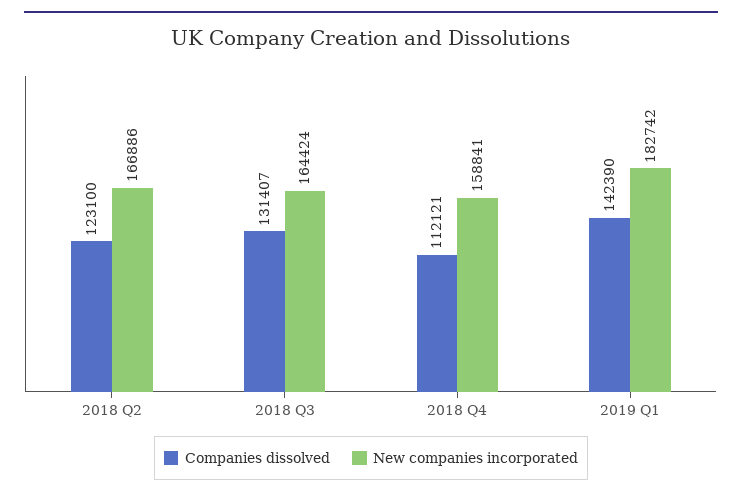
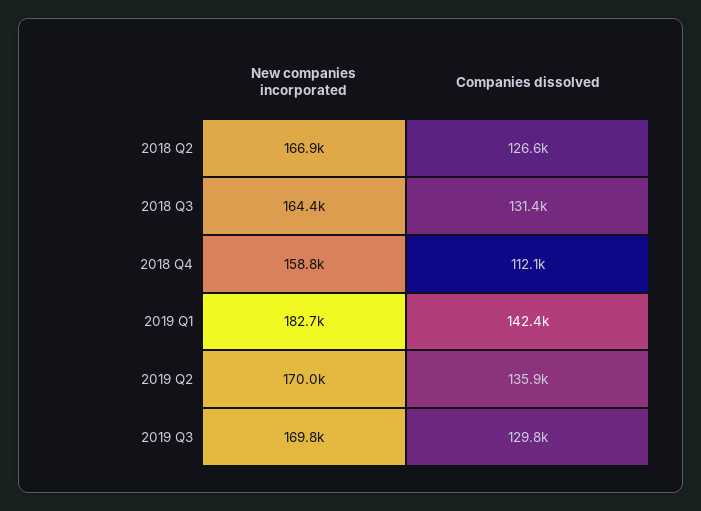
Companies dissolved, 2018 Q2: 123100 -> 126600
New companies incorporated, 2019 Q2: none -> 170000
Companies dissolved, 2019 Q2: none -> 135900
New companies incorporated, 2019 Q3: none -> 169800
Companies dissolved, 2019 Q3: none -> 129800

